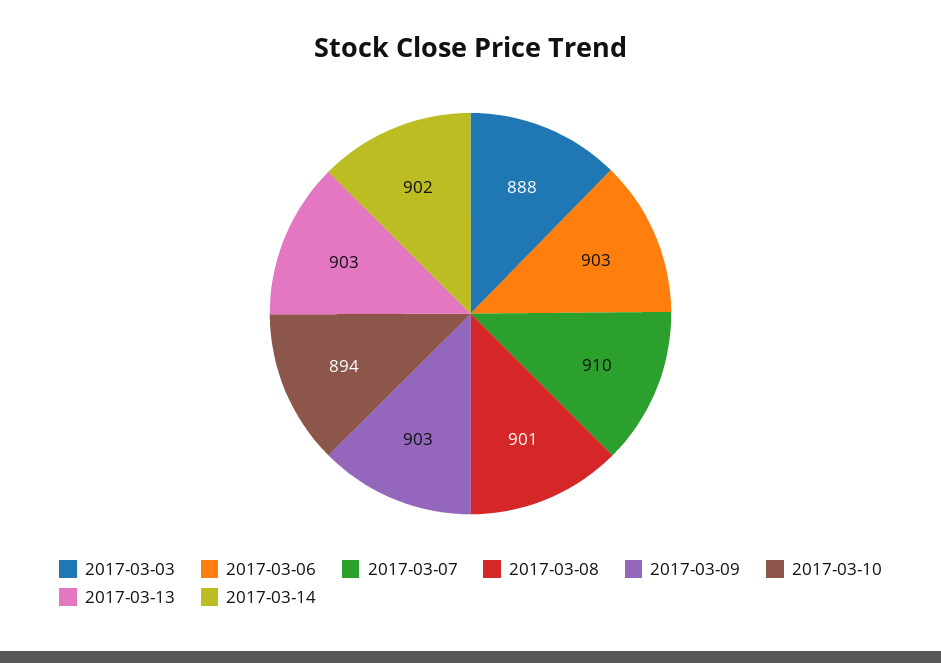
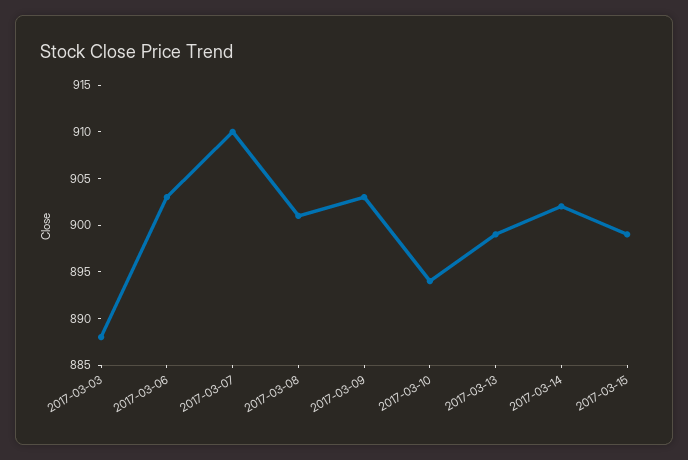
2017-03-13: 903 -> 899
2017-03-15: none -> 899

